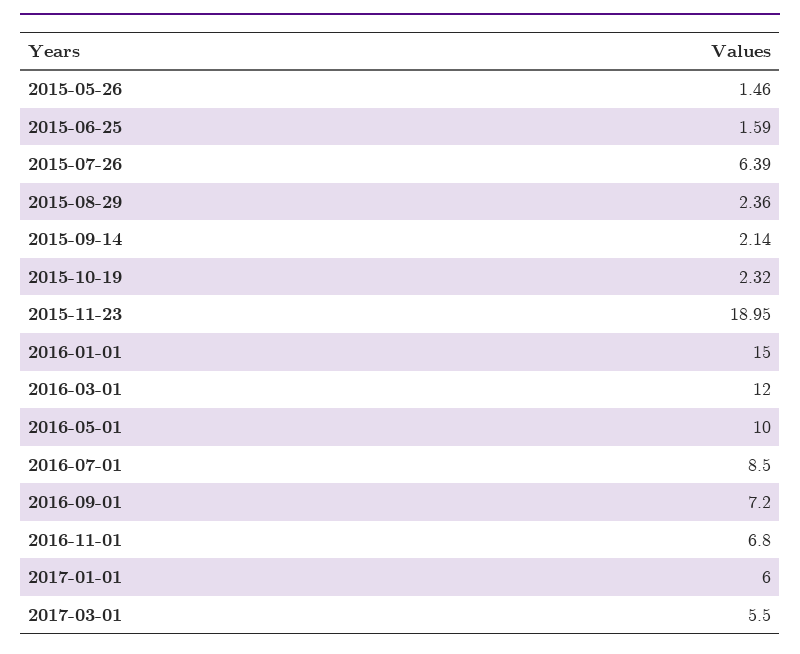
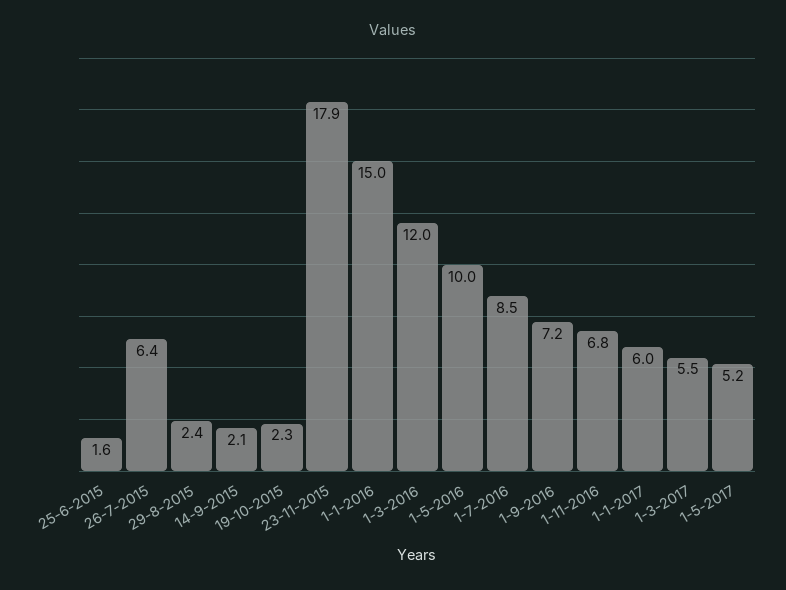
2015-05-26: 1.46 -> none
2015-11-23: 18.95 -> 17.9
1-5-2017: none -> 5.2

